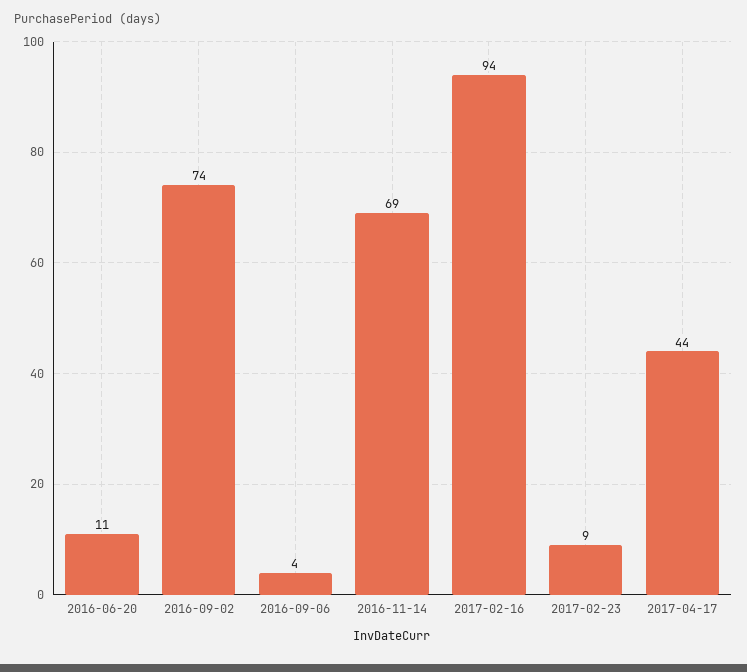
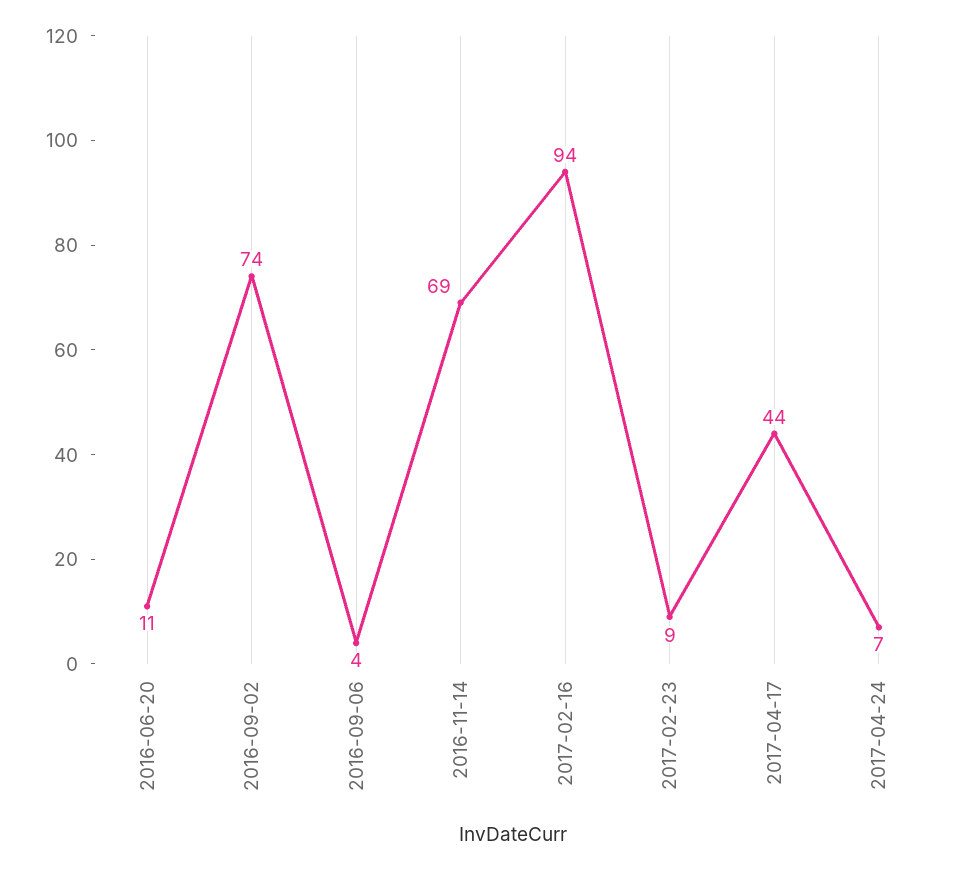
2017-04-24: none -> 7

